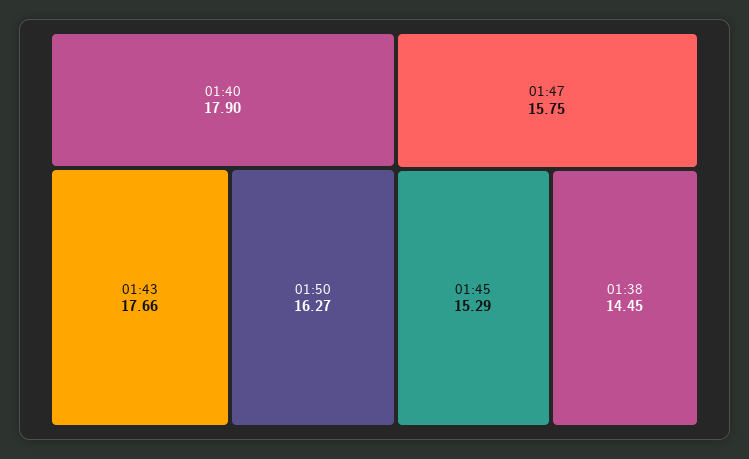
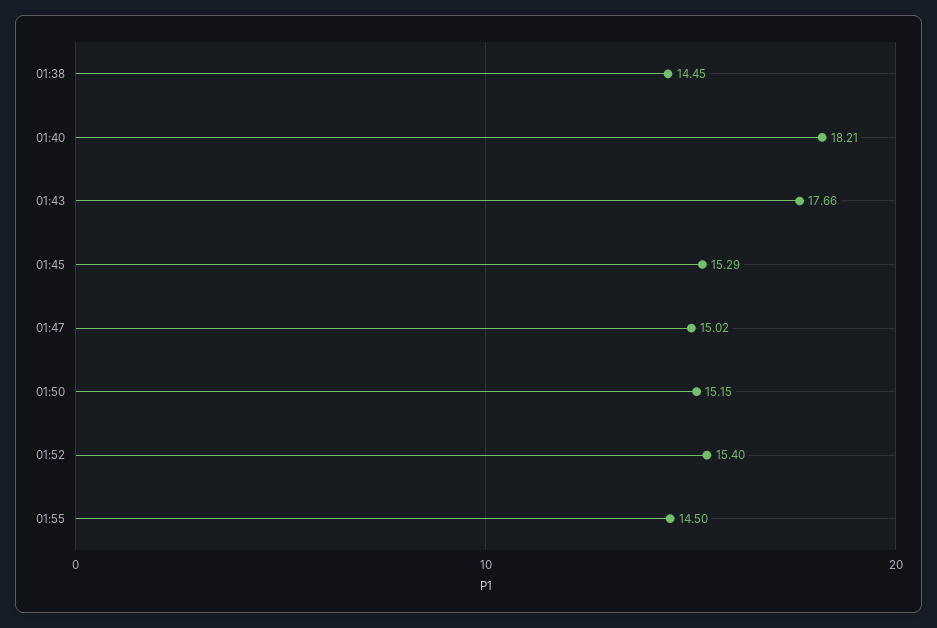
01:40: 17.9 -> 18.21
01:50: 16.27 -> 15.15
01:47: 15.75 -> 15.02
01:52: none -> 15.4
01:55: none -> 14.5

